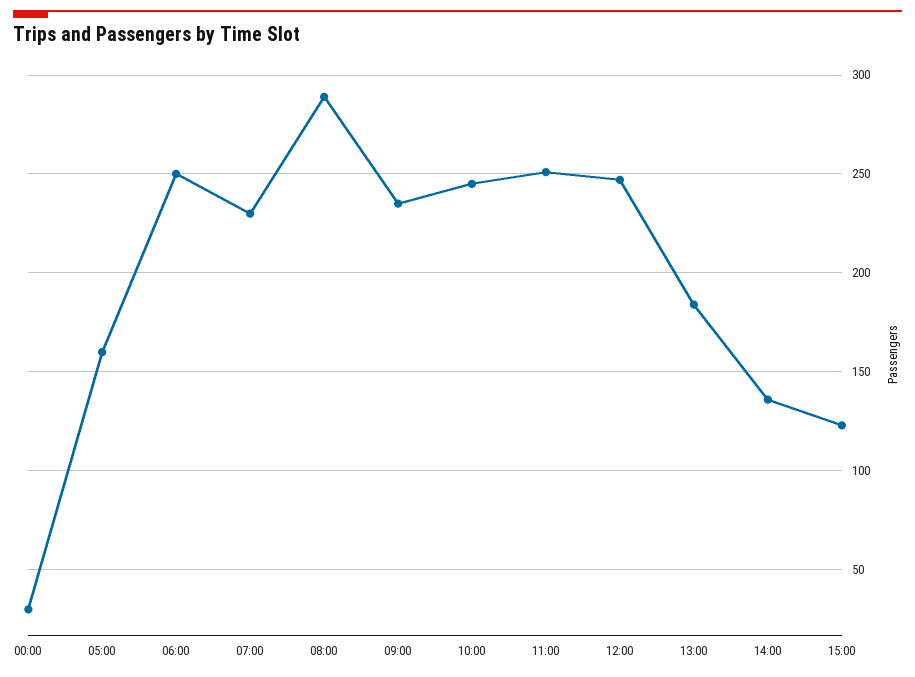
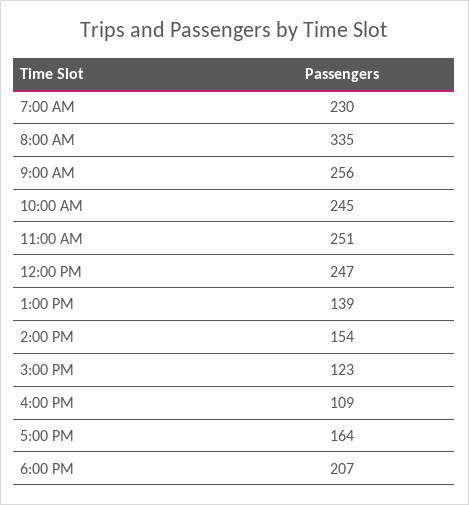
00:00: 30 -> none
05:00: 160 -> none
06:00: 250 -> none
08:00: 290 -> 335
09:00: 235 -> 256
13:00: 185 -> 139
14:00: 135 -> 154
4:00 PM: none -> 109
5:00 PM: none -> 164
6:00 PM: none -> 207

